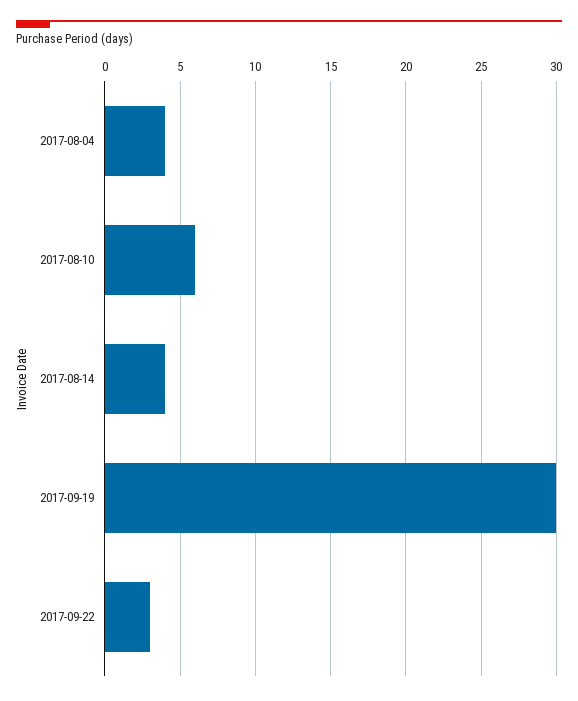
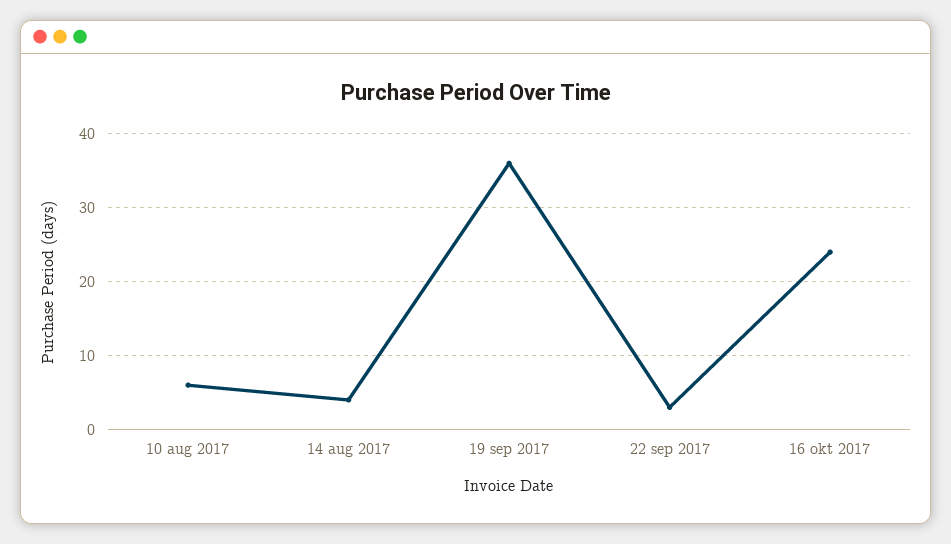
2017-08-04: 4 -> none
2017-09-19: 30 -> 36
16 okt 2017: none -> 24

